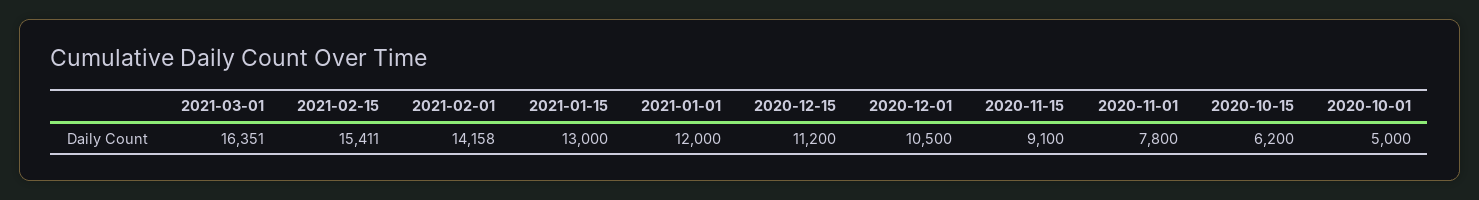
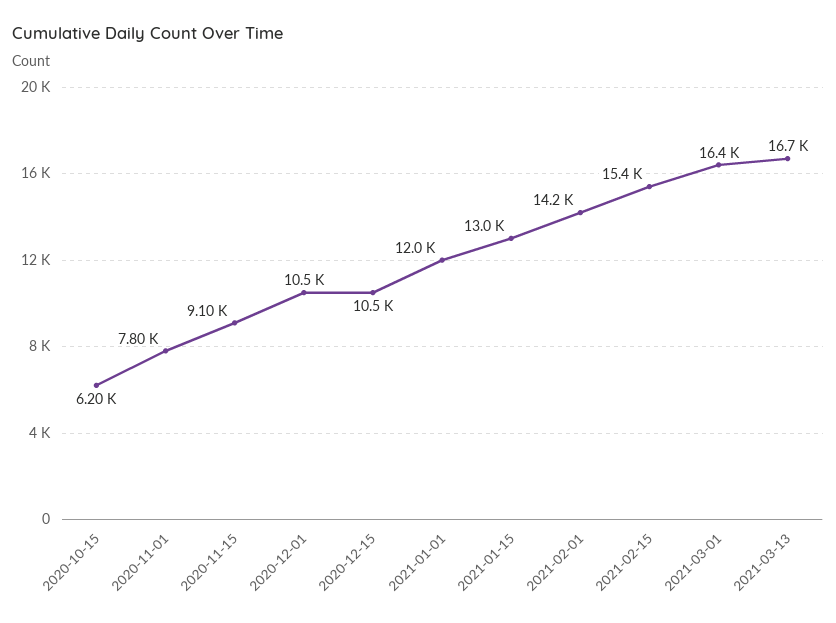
2020-12-15: 11200 -> 10500
2020-10-01: 5000 -> none
2021-03-13: none -> 16700

